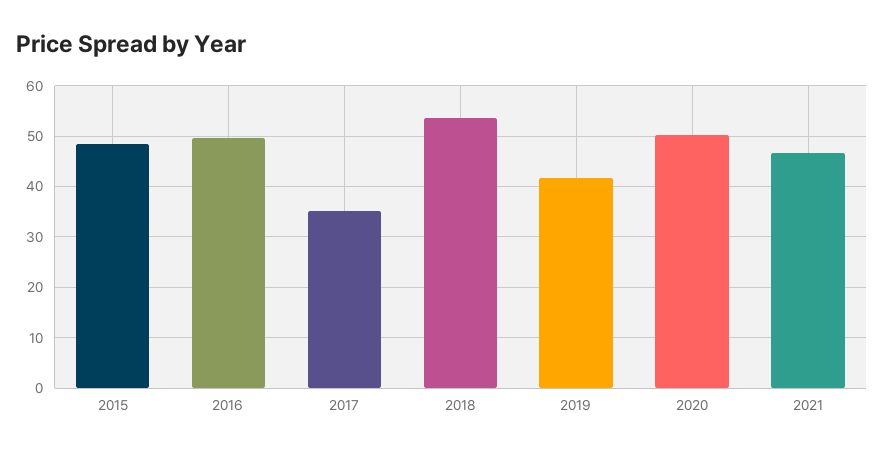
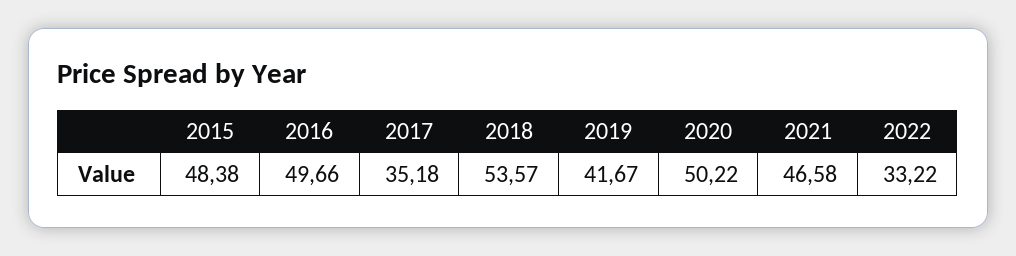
2022: none -> 33.22

